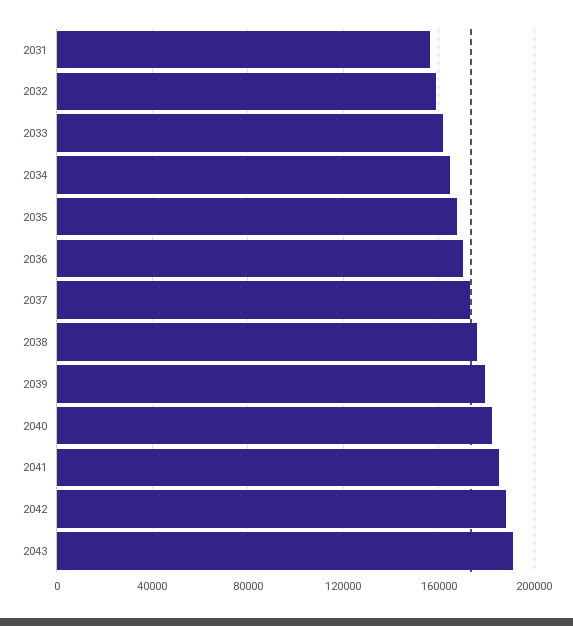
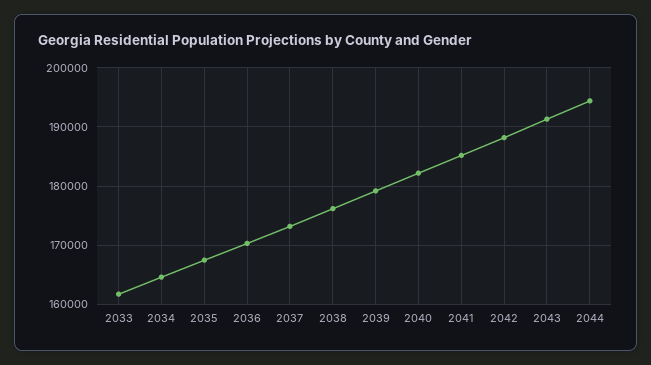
2031: 155000 -> none
2032: 160000 -> none
2044: none -> 194000

